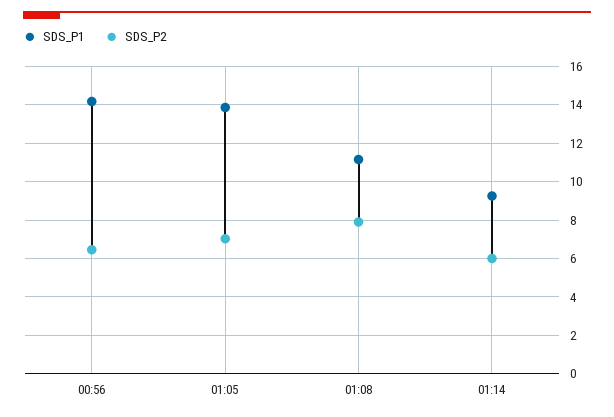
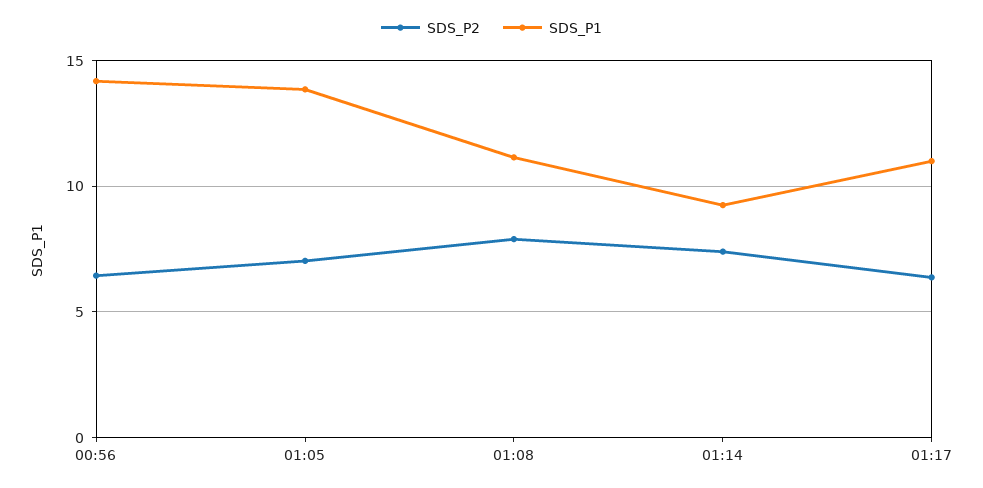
SDS_P2, 01:14: 6 -> 7.5
SDS_P2, 01:17: none -> 6.5
SDS_P1, 01:17: none -> 11

